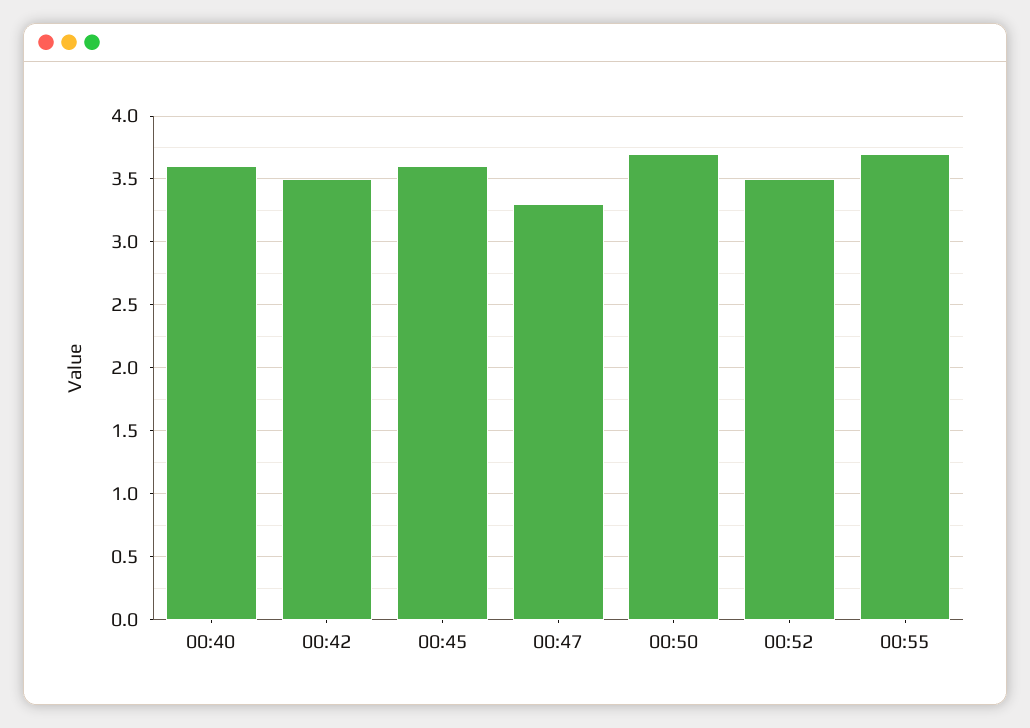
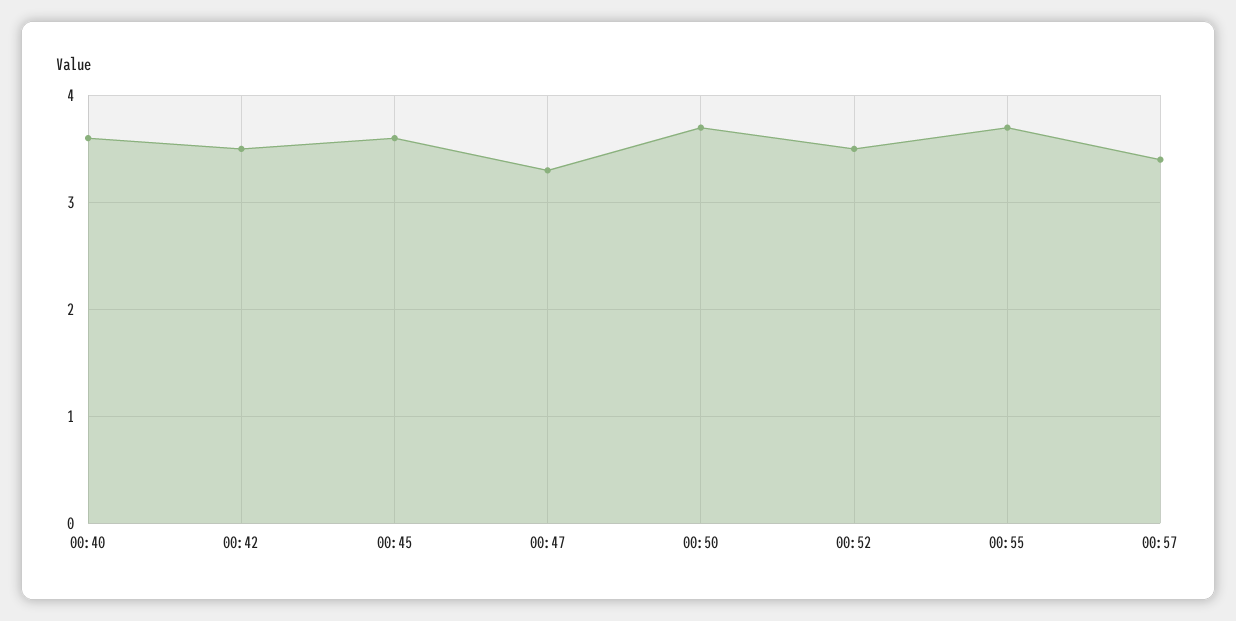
00:57: none -> 3.4

